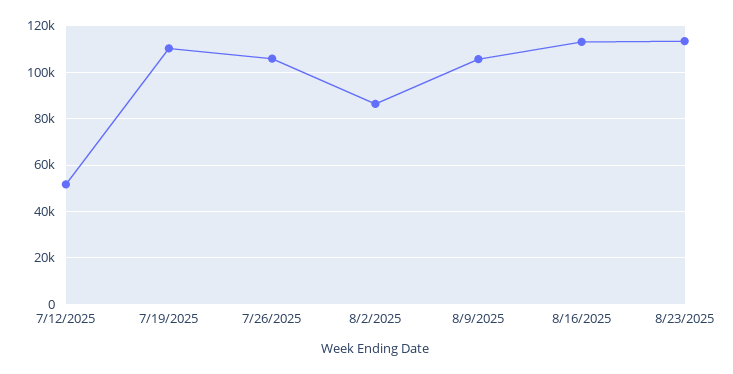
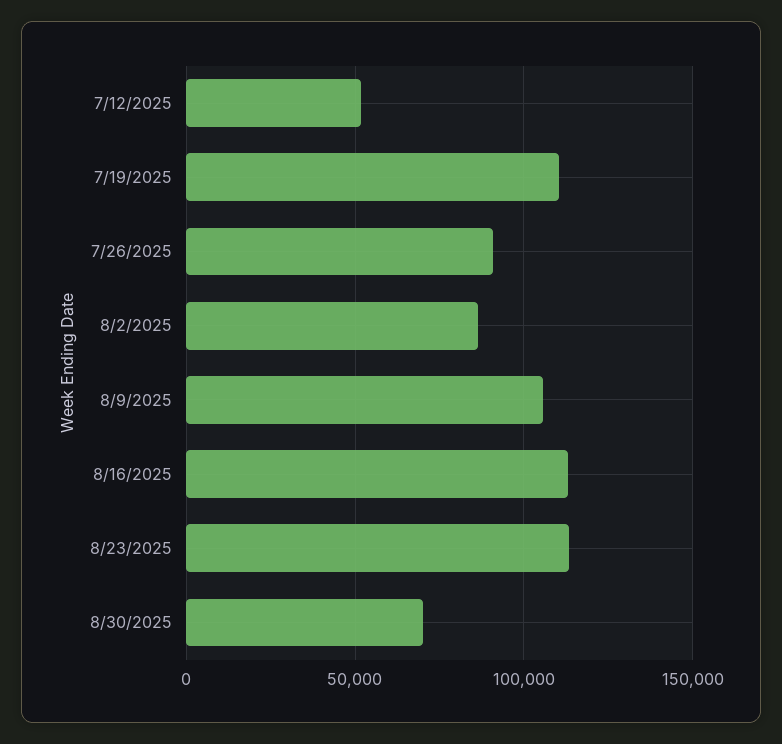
7/26/2025: 105000 -> 90000
8/30/2025: none -> 70000

